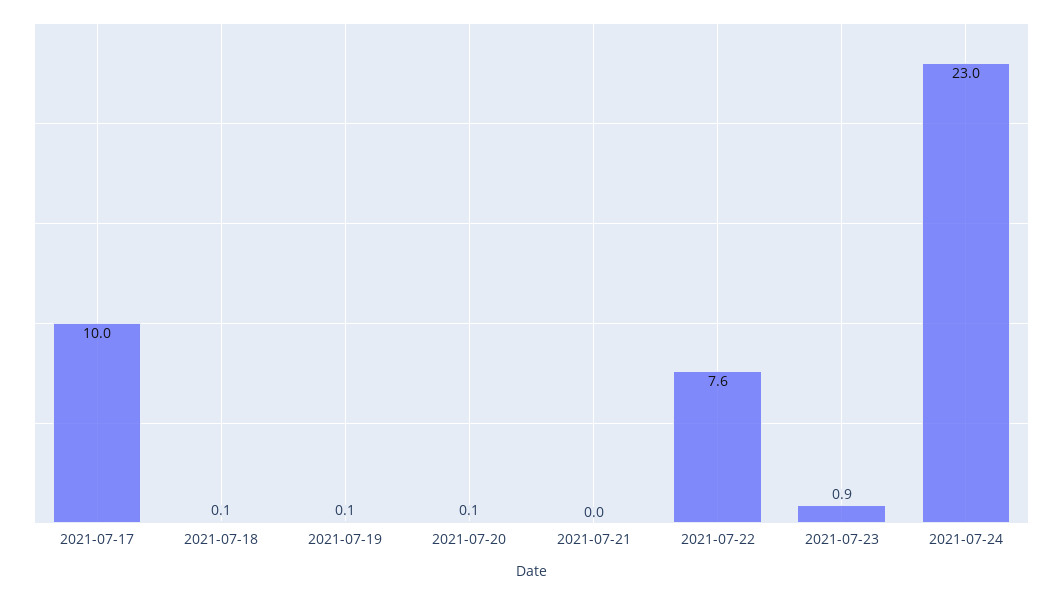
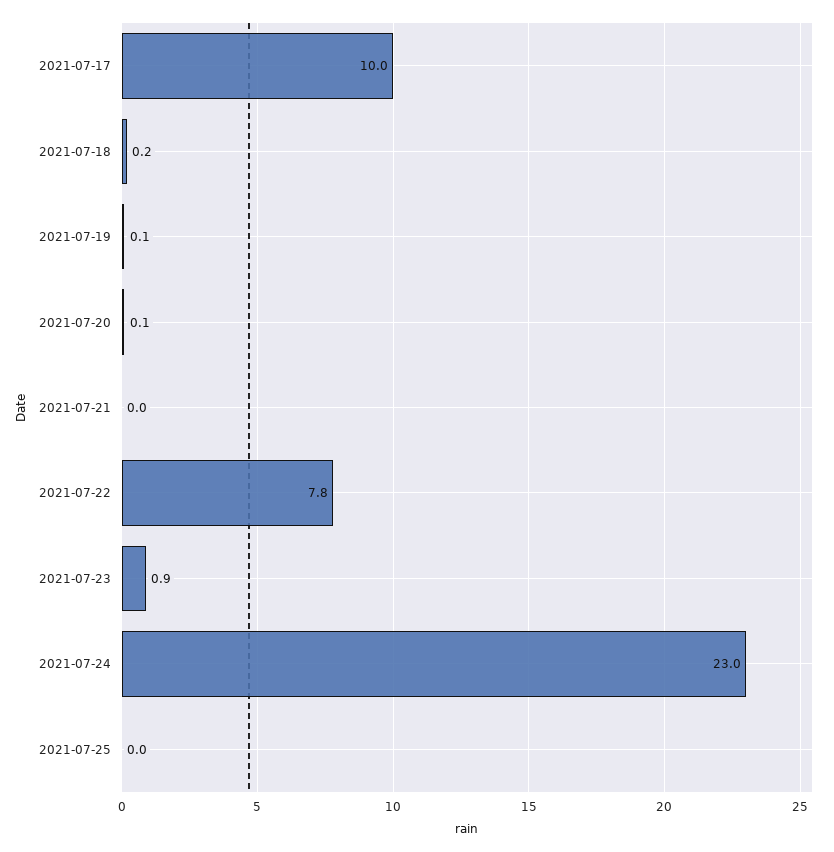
2021-07-18: 0.1 -> 0.2
2021-07-22: 7.6 -> 7.8
2021-07-25: none -> 0

